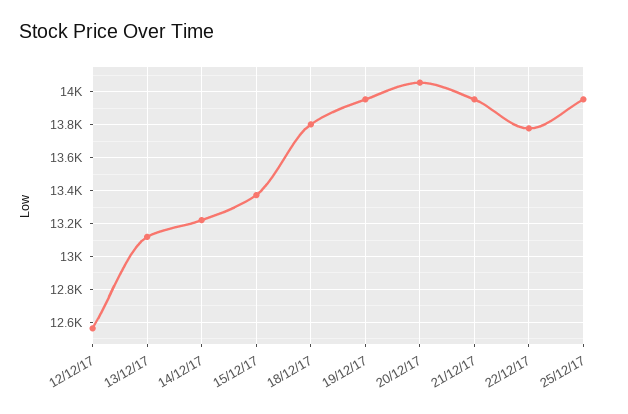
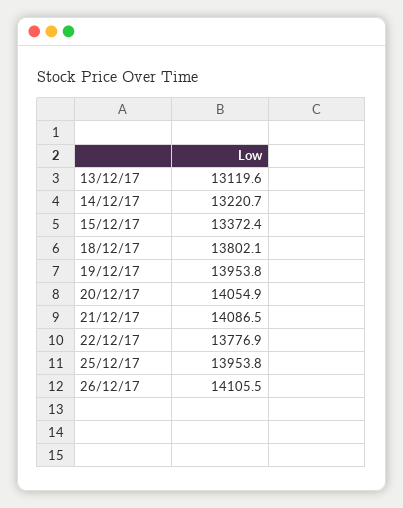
12/12/17: 12550 -> none
21/12/17: 13950 -> 14086.5
26/12/17: none -> 14105.5

